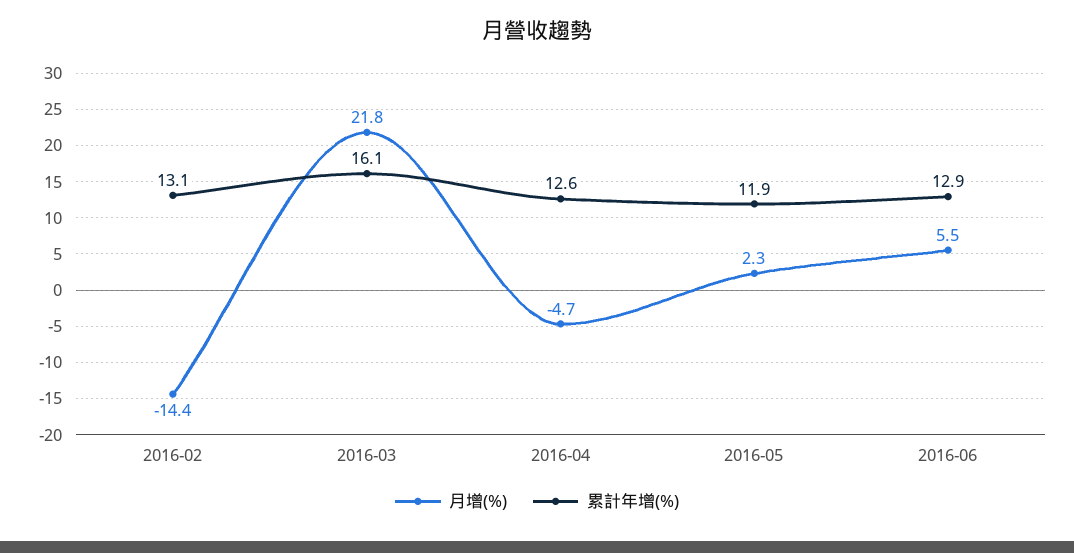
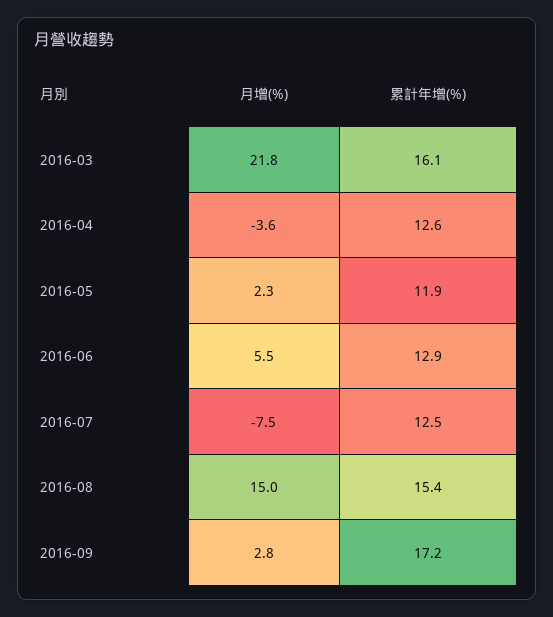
月增(%), 2016-02: -14.4 -> none
累計年增(%), 2016-02: 13.1 -> none
月增(%), 2016-04: -4.7 -> -3.6
月增(%), 2016-07: none -> -7.5
累計年增(%), 2016-07: none -> 12.5
月增(%), 2016-08: none -> 15
累計年增(%), 2016-08: none -> 15.4
月增(%), 2016-09: none -> 2.8
累計年增(%), 2016-09: none -> 17.2

